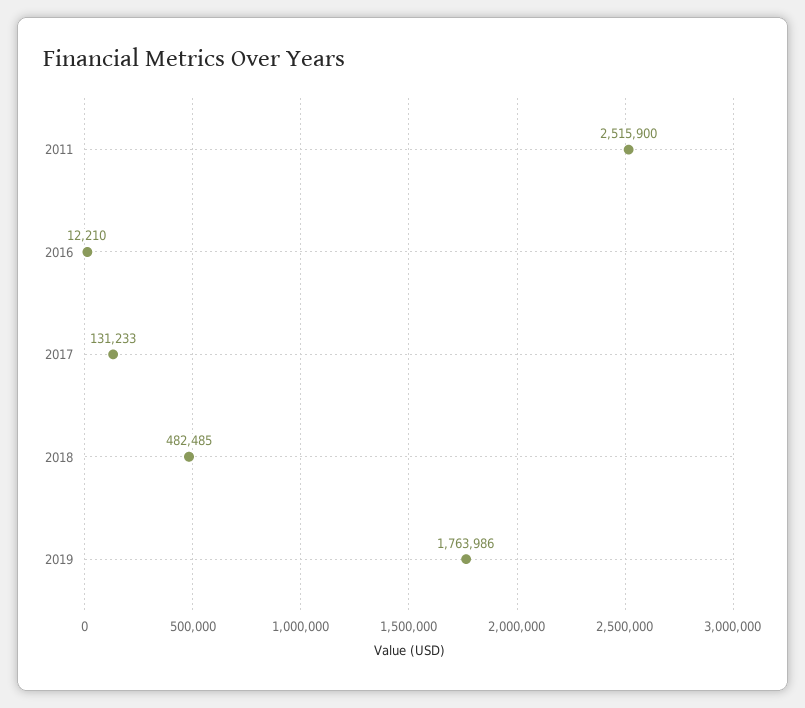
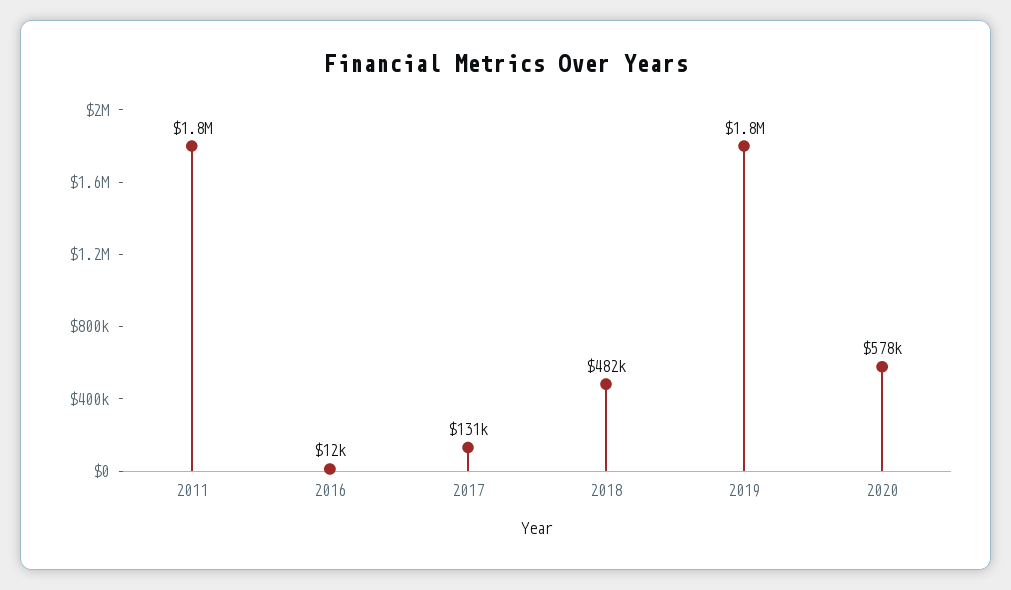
2011: 2515900 -> 1800000
2020: none -> 578000

